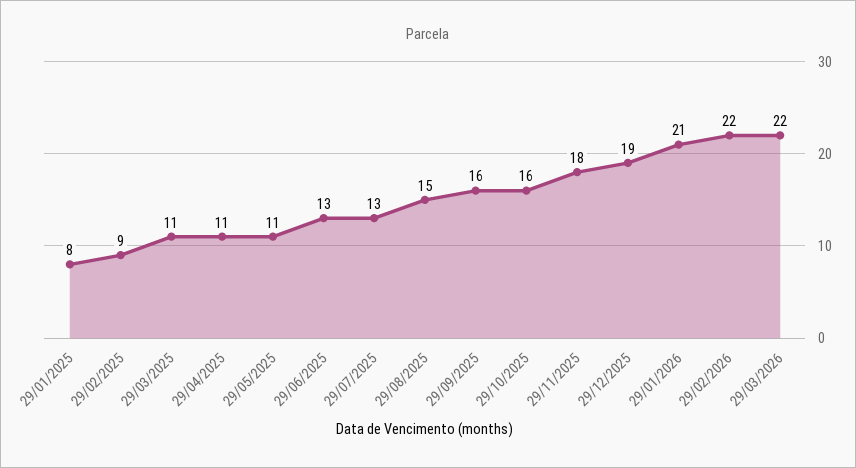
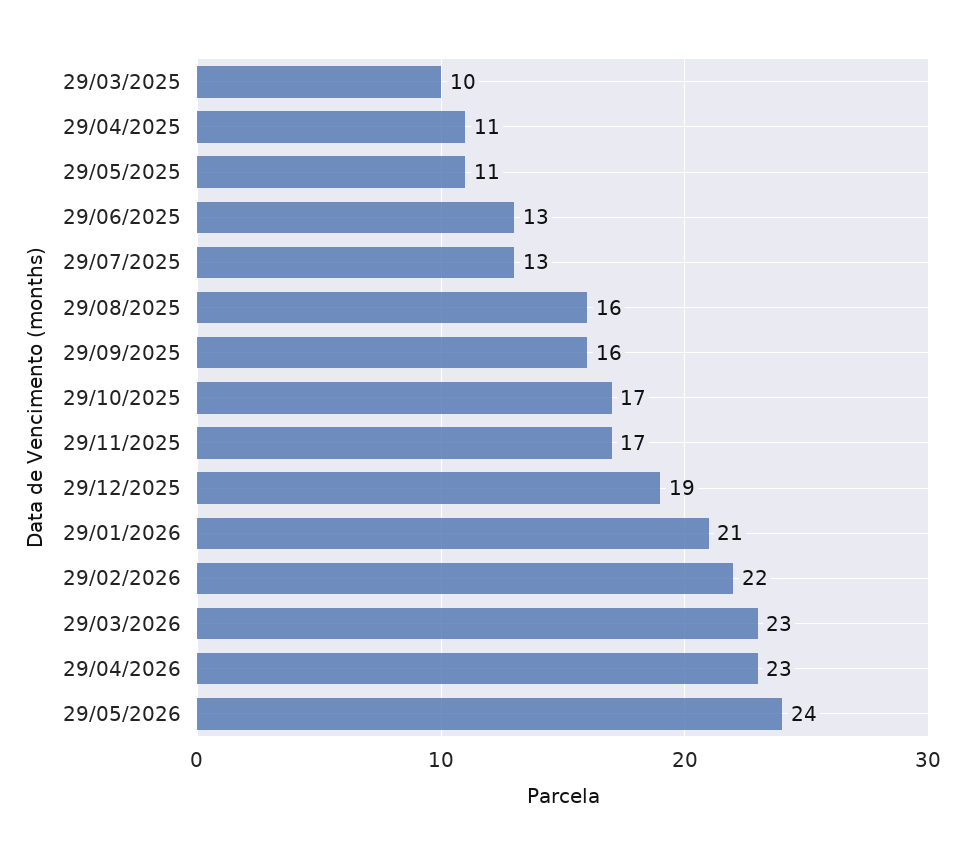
29/01/2025: 8 -> none
29/02/2025: 9 -> none
29/03/2025: 11 -> 10
29/08/2025: 15 -> 16
29/10/2025: 16 -> 17
29/11/2025: 18 -> 17
29/03/2026: 22 -> 23
29/04/2026: none -> 23
29/05/2026: none -> 24

